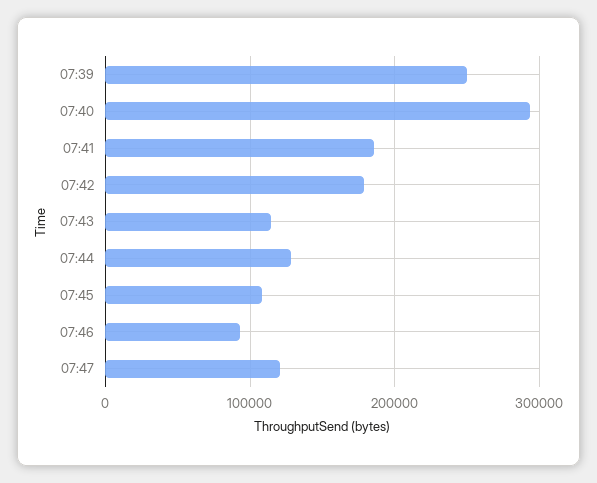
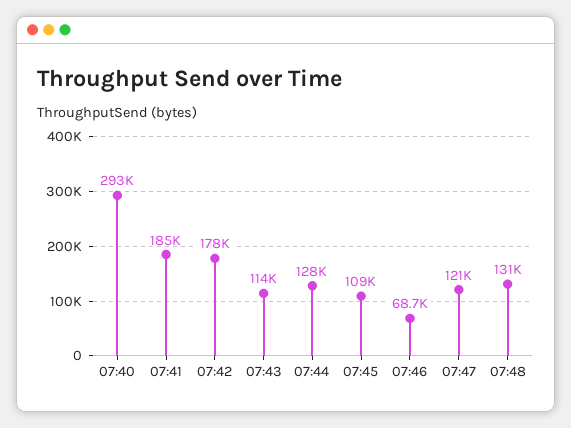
07:39: 250000 -> none
07:46: 90000 -> 68700
07:48: none -> 131000

